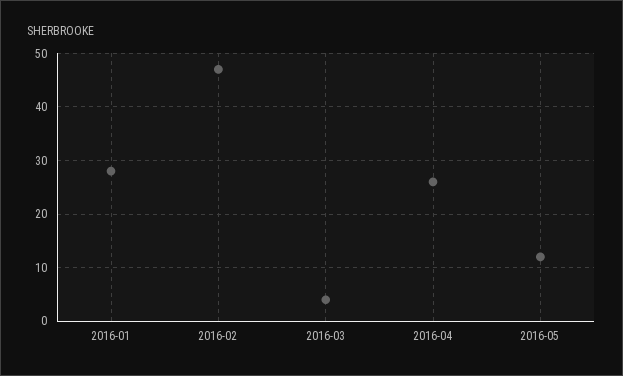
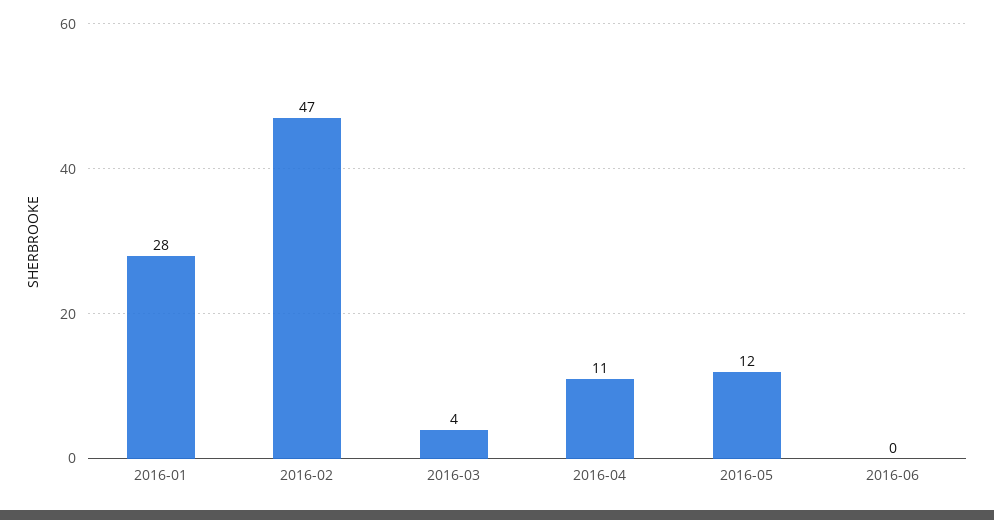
2016-04: 25 -> 11
2016-06: none -> 0

